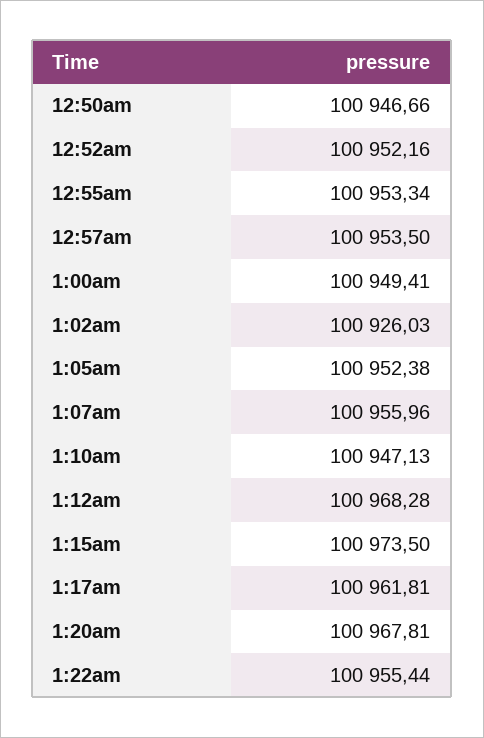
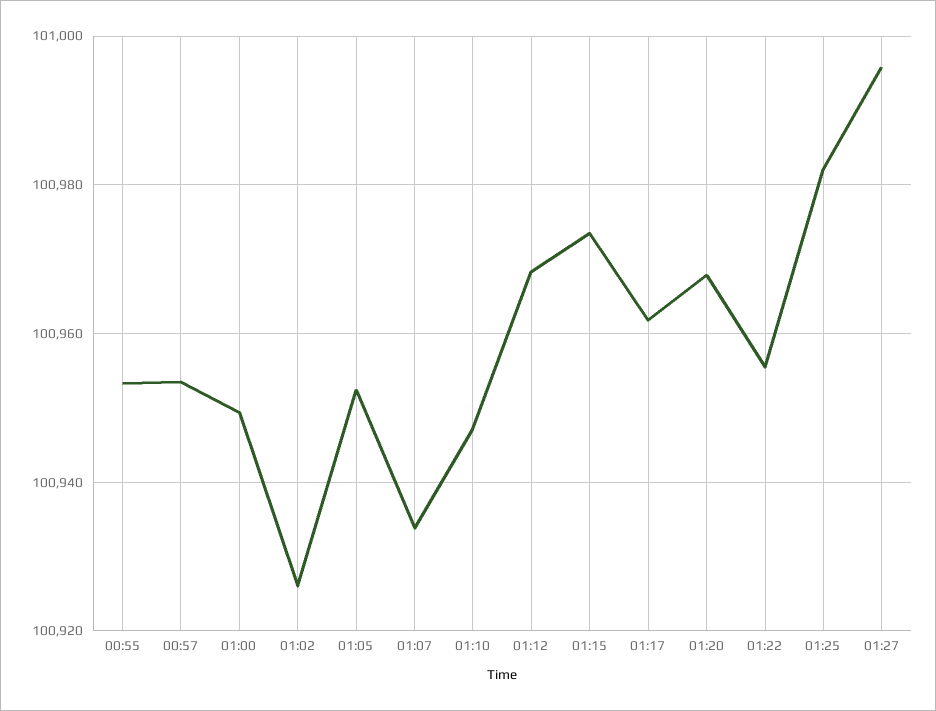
12:50am: 100946.66 -> none
12:52am: 100952.16 -> none
1:07am: 100955.96 -> 100934
01:25: none -> 100982
01:27: none -> 100996

